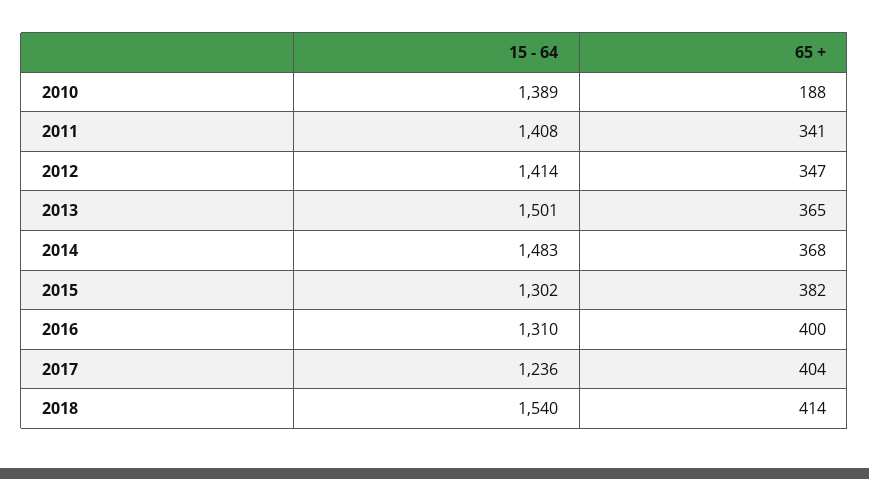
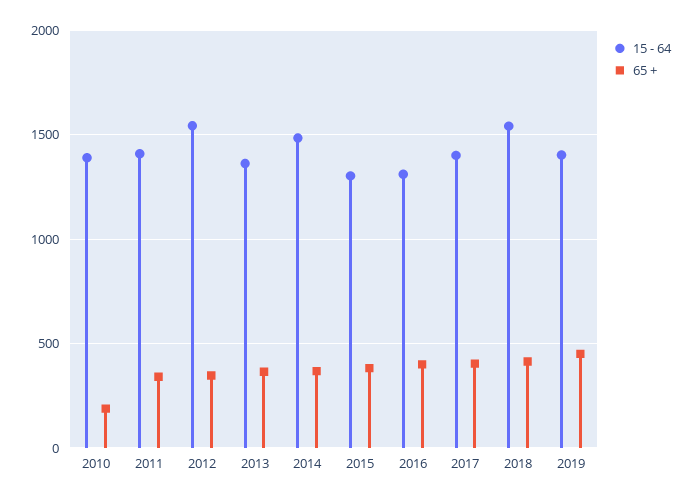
15 - 64, 2012: 1414 -> 1550
15 - 64, 2013: 1501 -> 1350
15 - 64, 2017: 1236 -> 1400
15 - 64, 2019: none -> 1400
65 +, 2019: none -> 450

